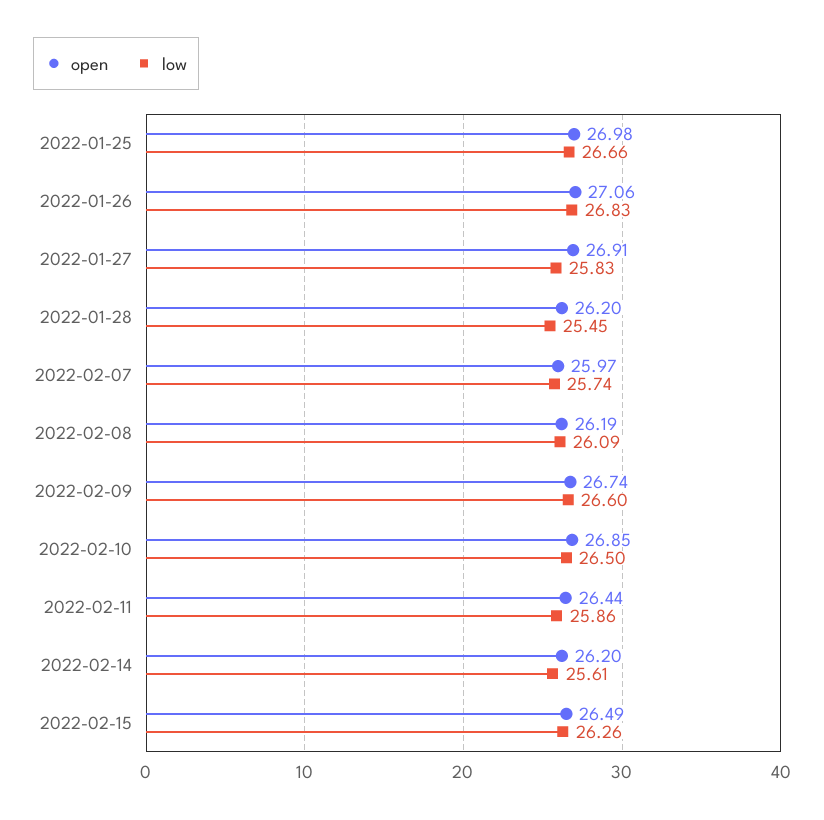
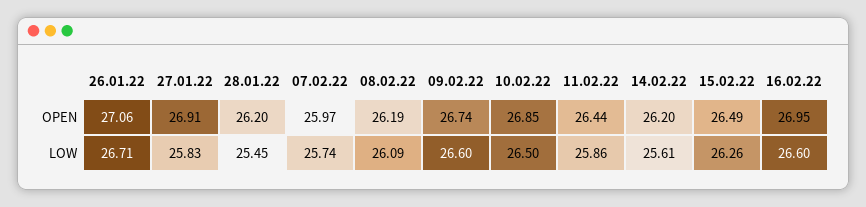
open, 2022-01-25: 26.98 -> none
low, 2022-01-25: 26.66 -> none
low, 2022-01-26: 26.83 -> 26.71
open, 16.02.22: none -> 26.95
low, 16.02.22: none -> 26.6

